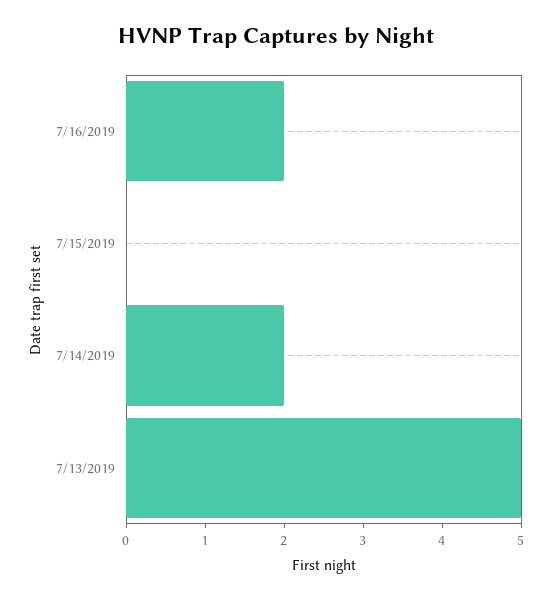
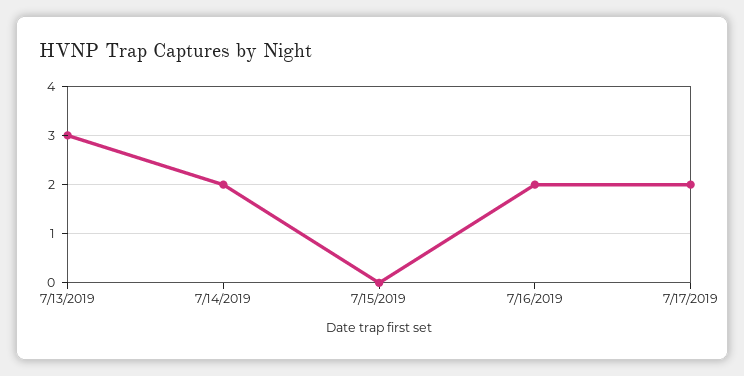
7/13/2019: 5 -> 3
7/17/2019: none -> 2

